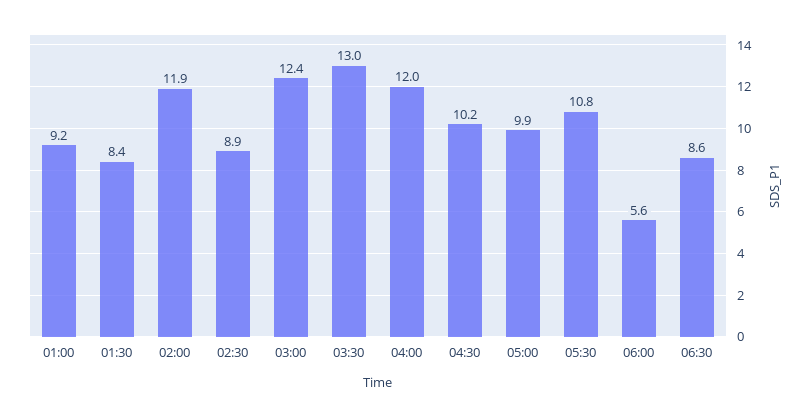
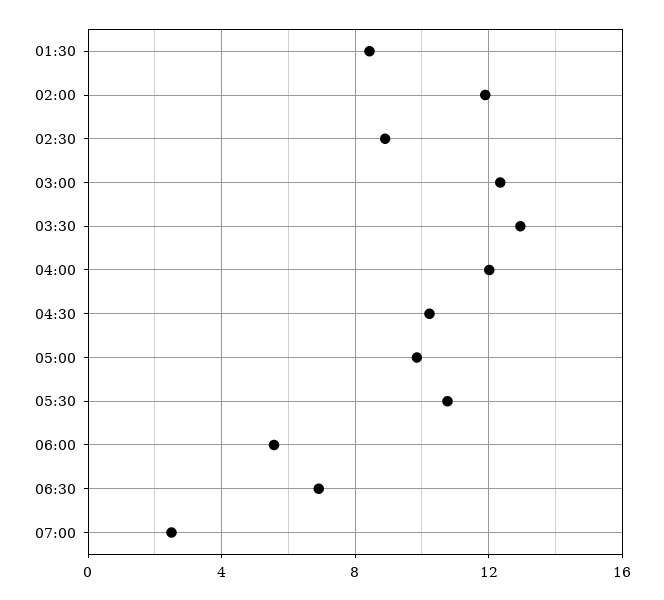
01:00: 9.2 -> none
06:30: 8.6 -> 7
07:00: none -> 2.5

